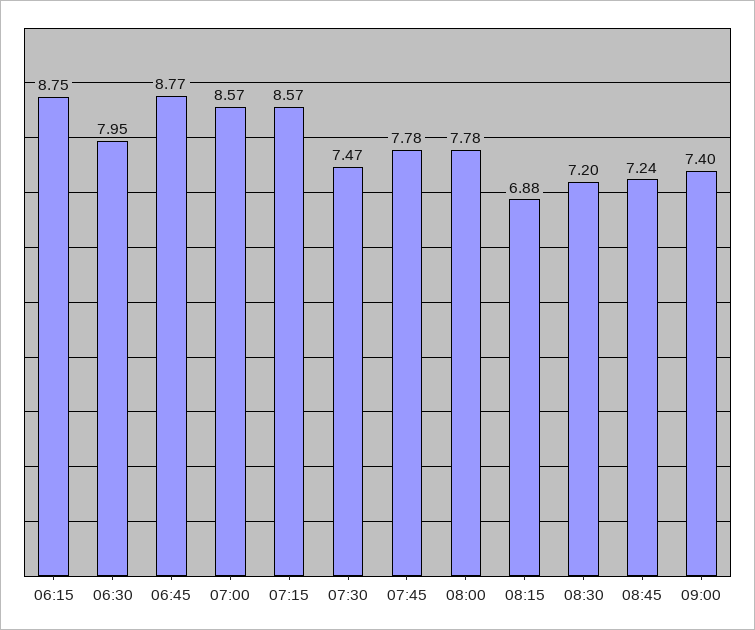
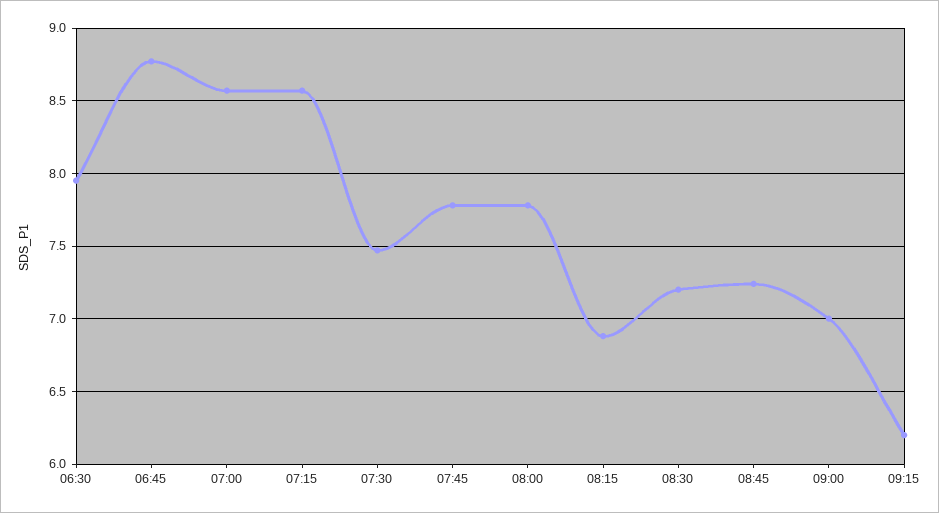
06:15: 8.75 -> none
09:00: 7.4 -> 7
09:15: none -> 6.2

